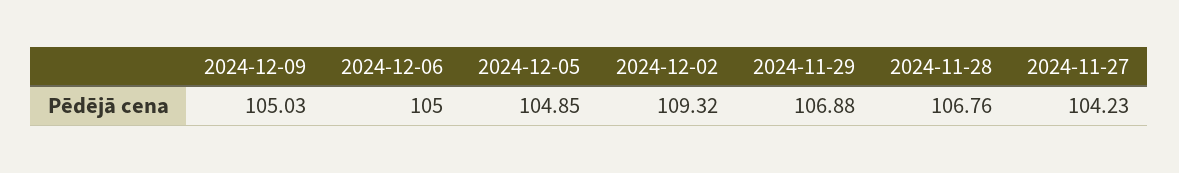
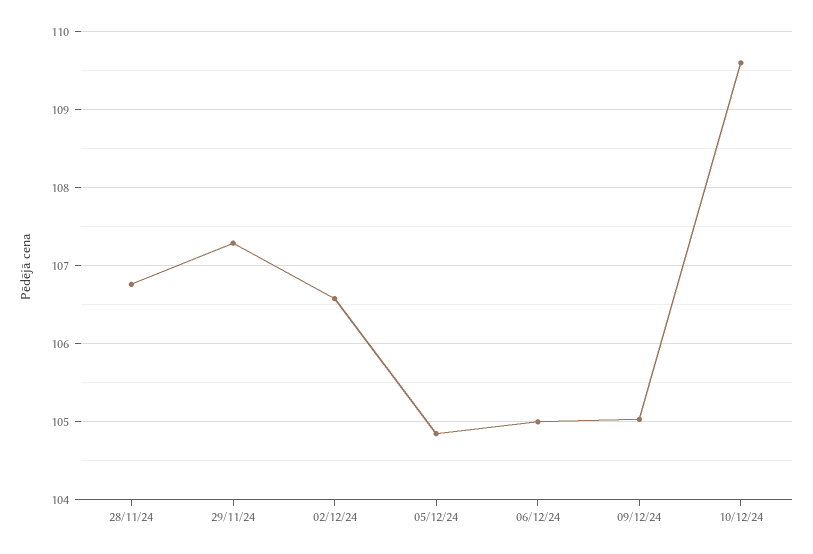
2024-12-02: 109.32 -> 106.6
2024-11-29: 106.88 -> 107.3
2024-11-27: 104.23 -> none
10/12/24: none -> 109.6

